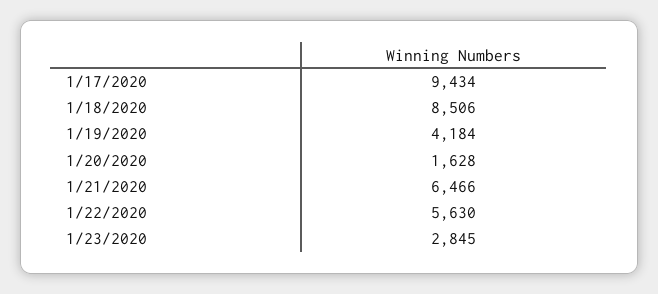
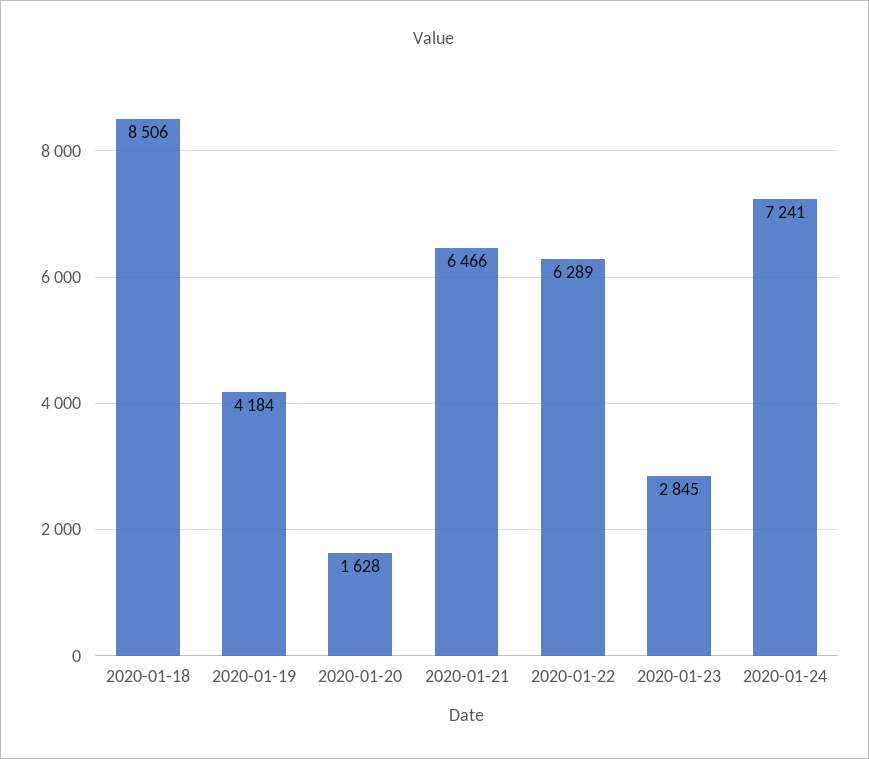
1/17/2020: 9434 -> none
1/22/2020: 5630 -> 6289
2020-01-24: none -> 7241

